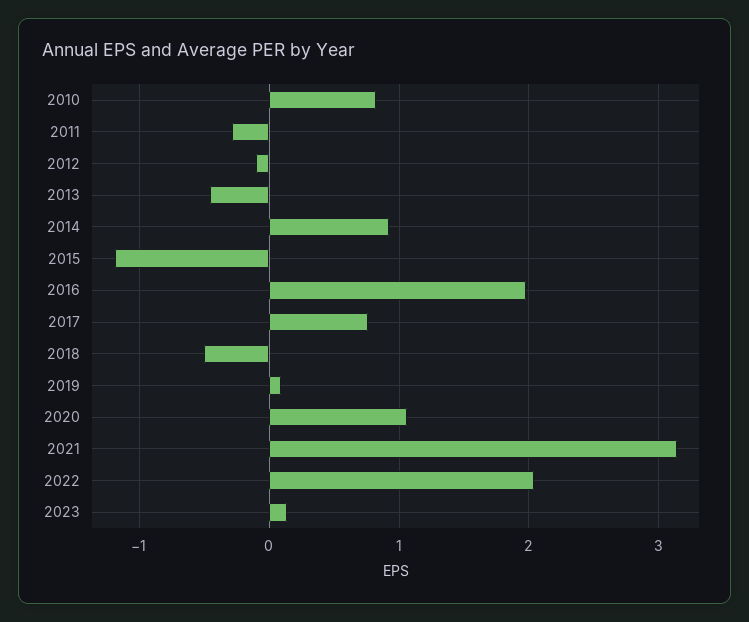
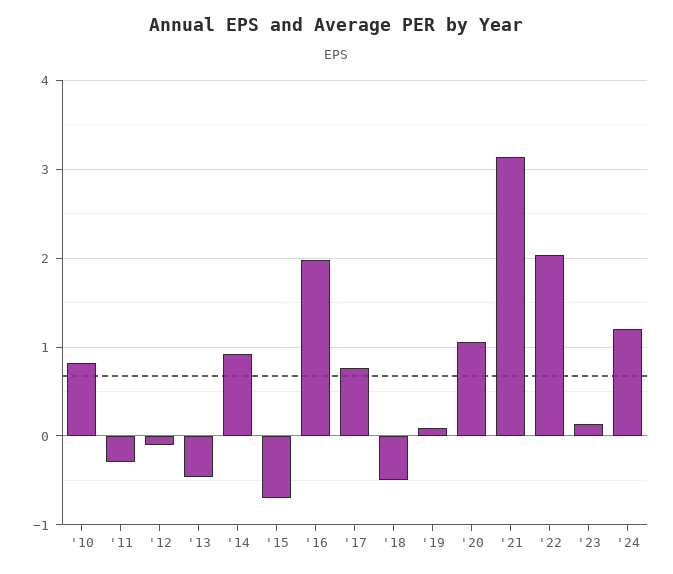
2015: -1.2 -> -0.7
'24: none -> 1.2

